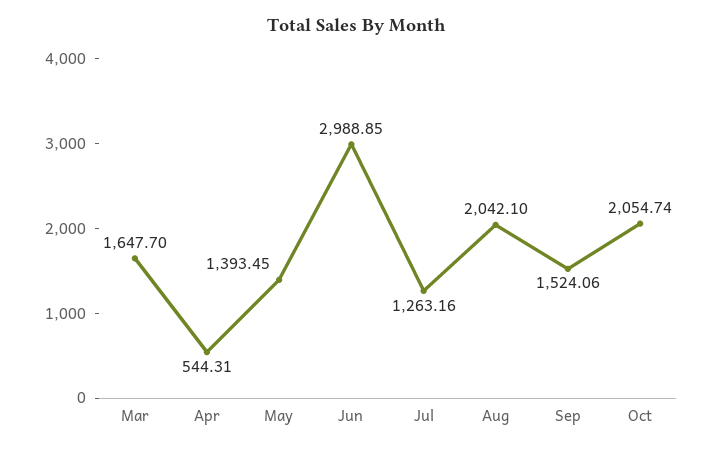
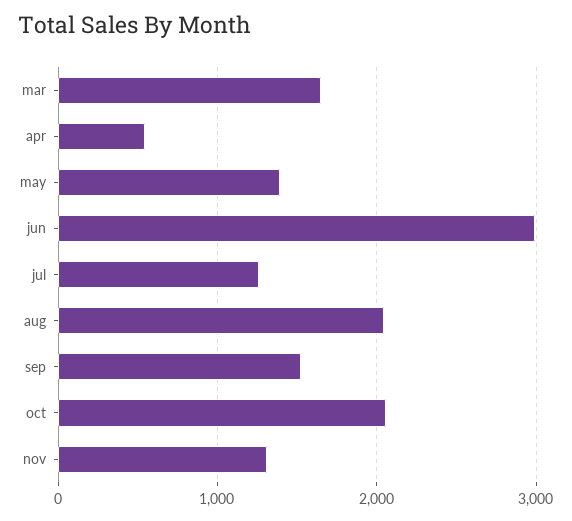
nov: none -> 1300

